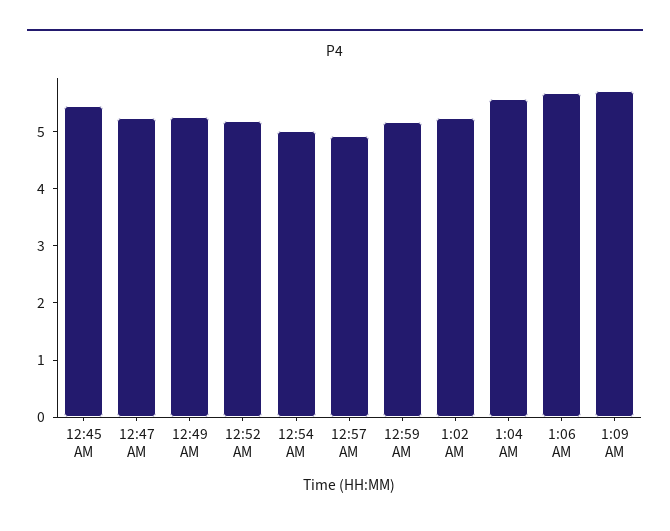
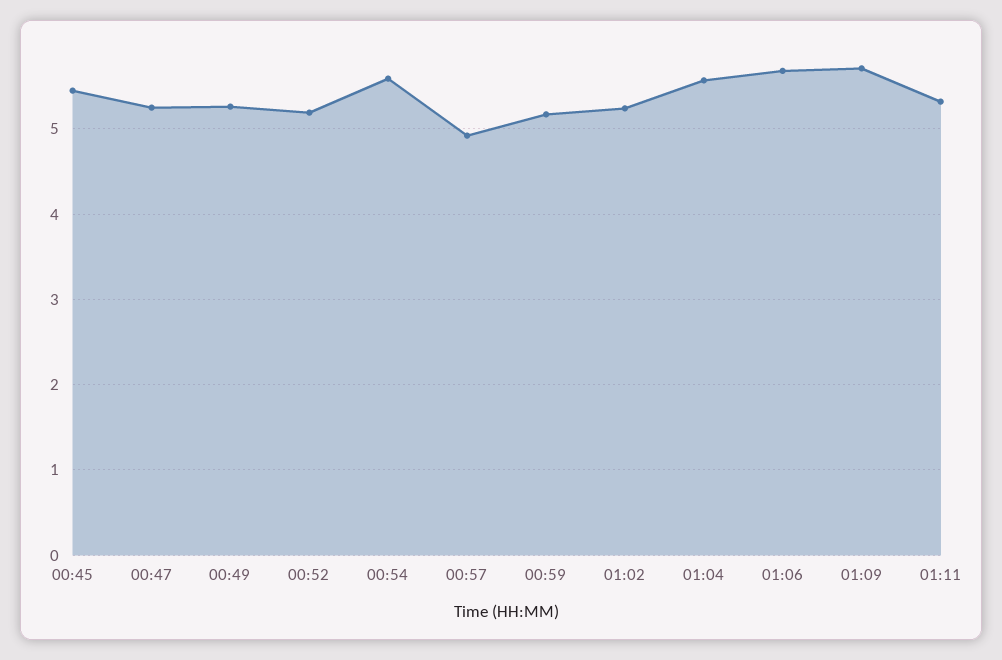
12:54 AM: 5 -> 5.6
01:11: none -> 5.3

